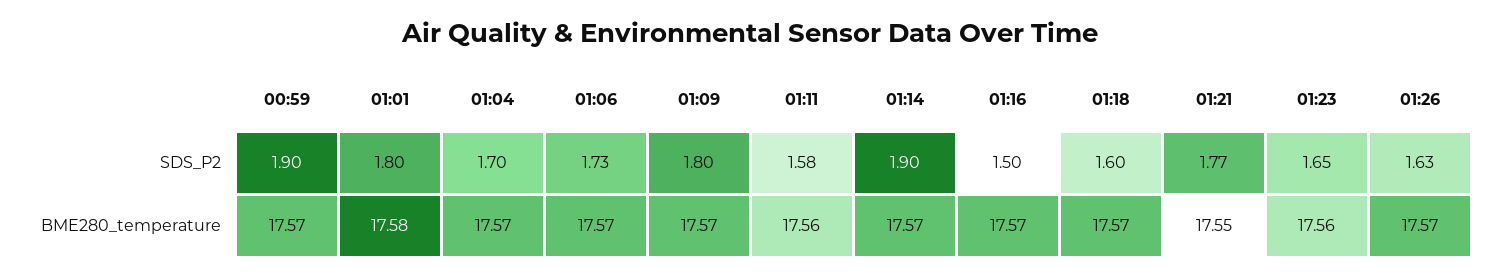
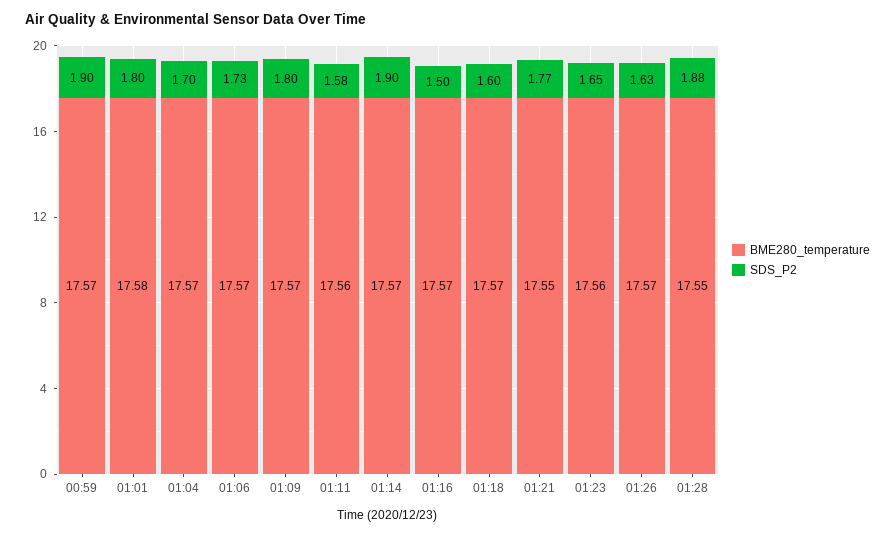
BME280_temperature, 01:28: none -> 17.55
SDS_P2, 01:28: none -> 1.88

